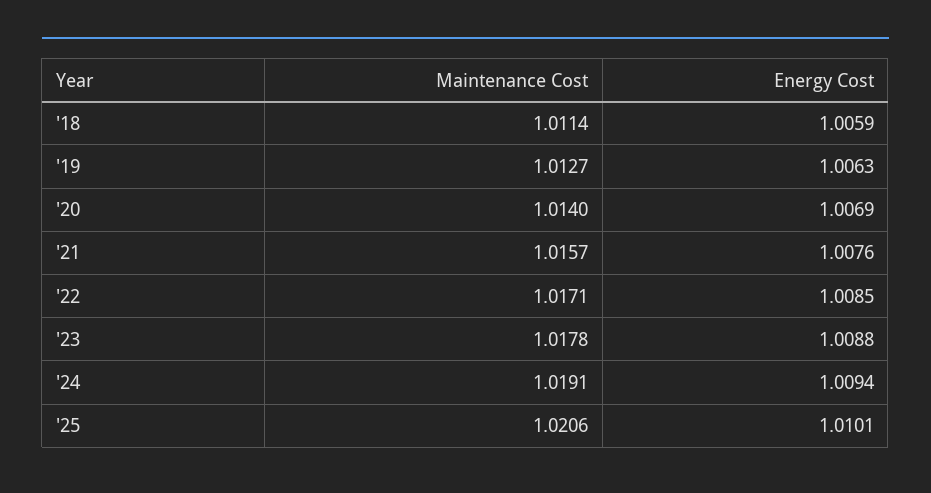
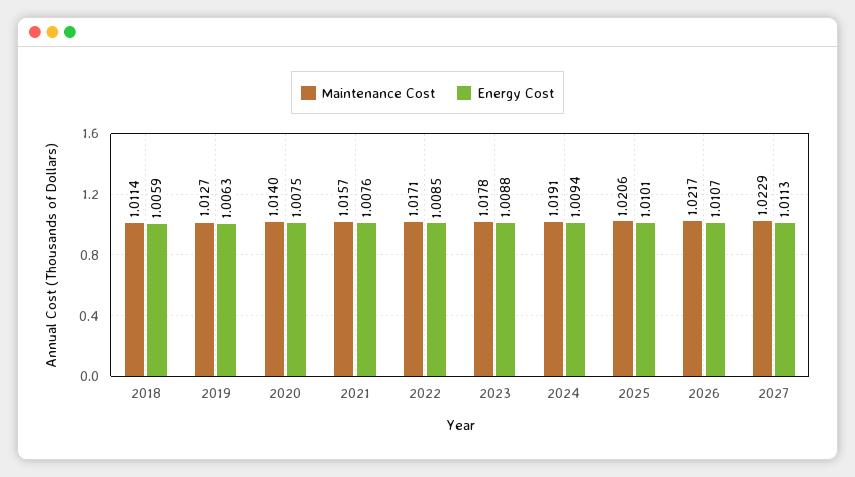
Energy Cost, '20: 1.0069 -> 1.0075
Maintenance Cost, 2026: none -> 1.0217
Energy Cost, 2026: none -> 1.0107
Maintenance Cost, 2027: none -> 1.0229
Energy Cost, 2027: none -> 1.0113

